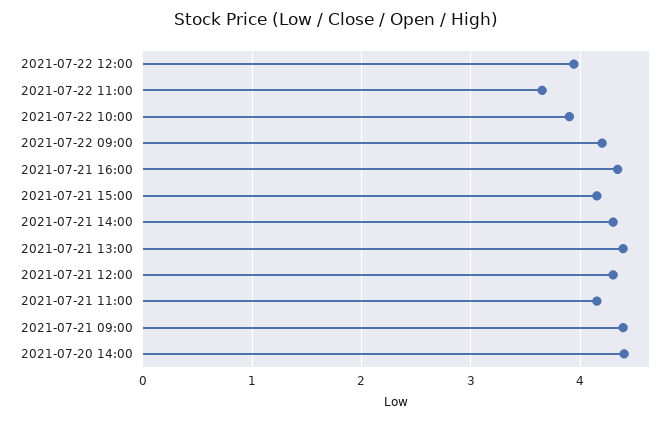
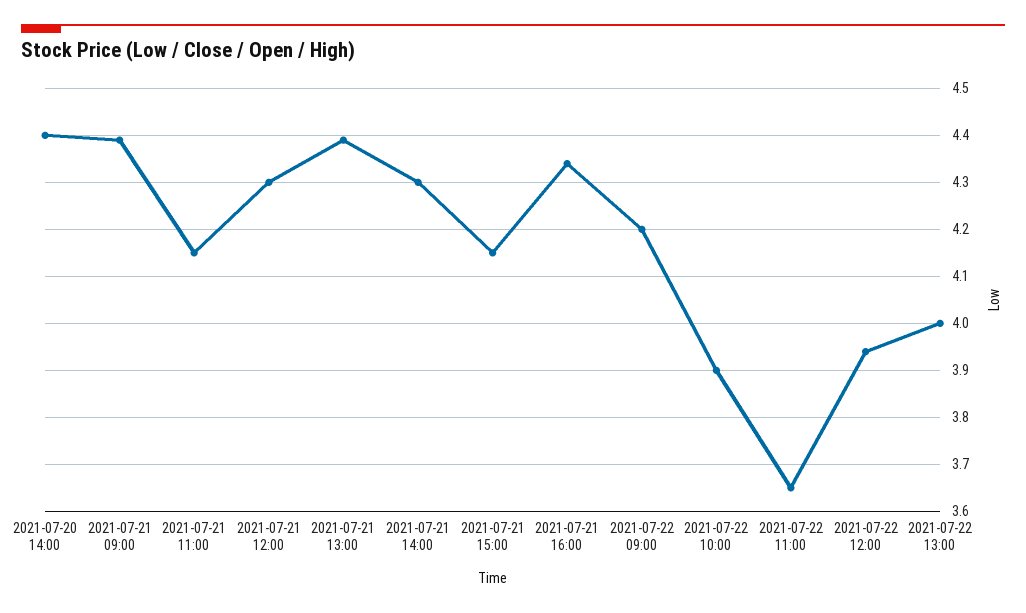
2021-07-22 13:00: none -> 4

